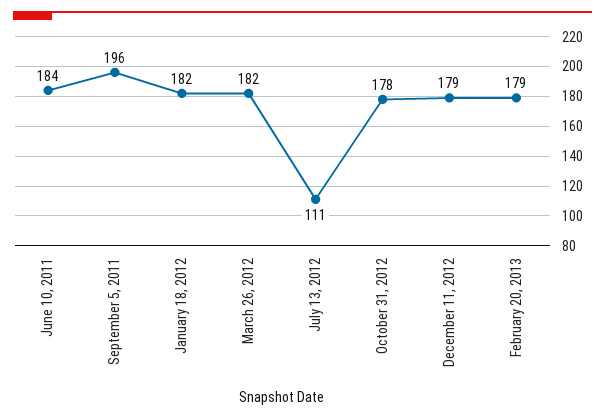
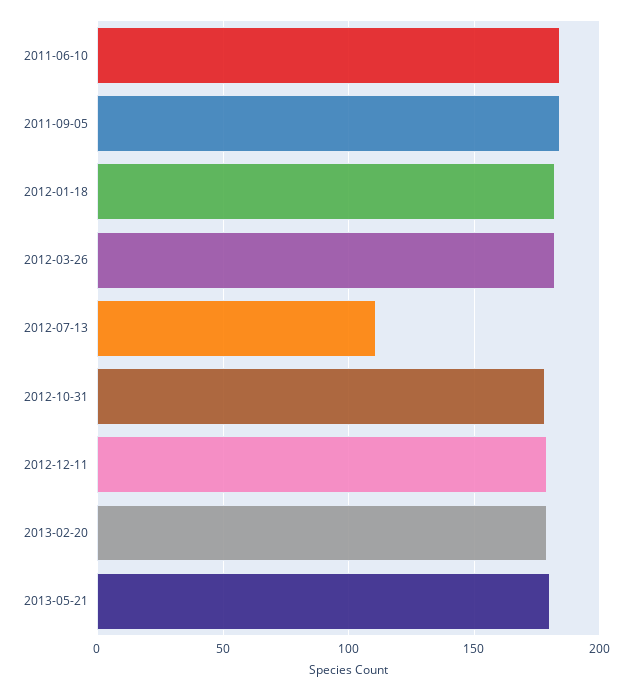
September 5, 2011: 196 -> 185
2013-05-21: none -> 180

